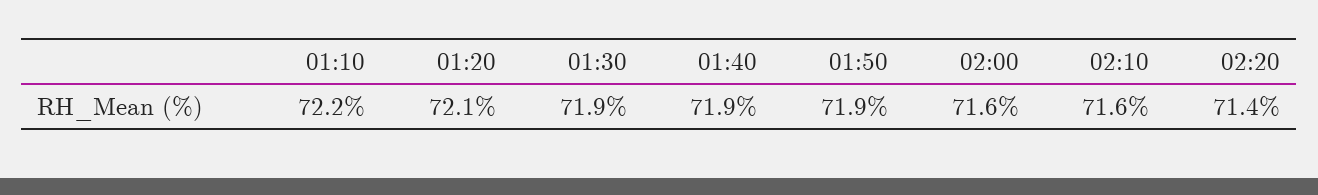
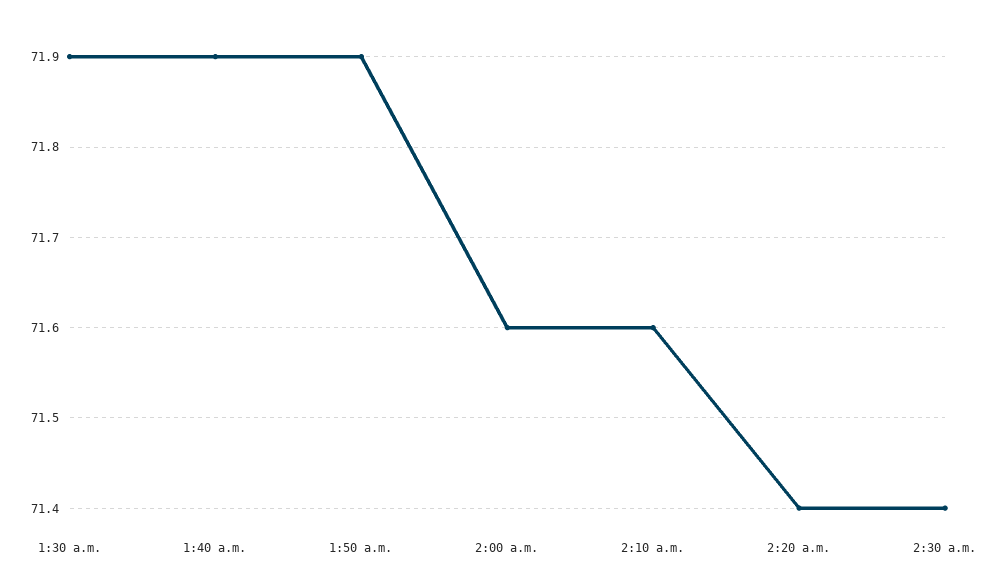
01:10: 72.2 -> none
01:20: 72.1 -> none
2:30 a.m.: none -> 71.4

